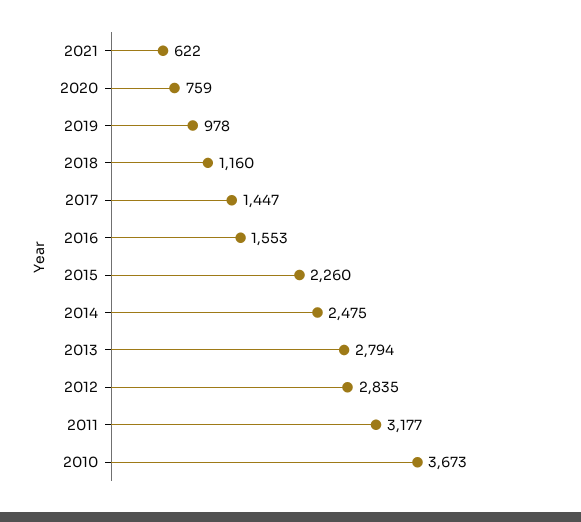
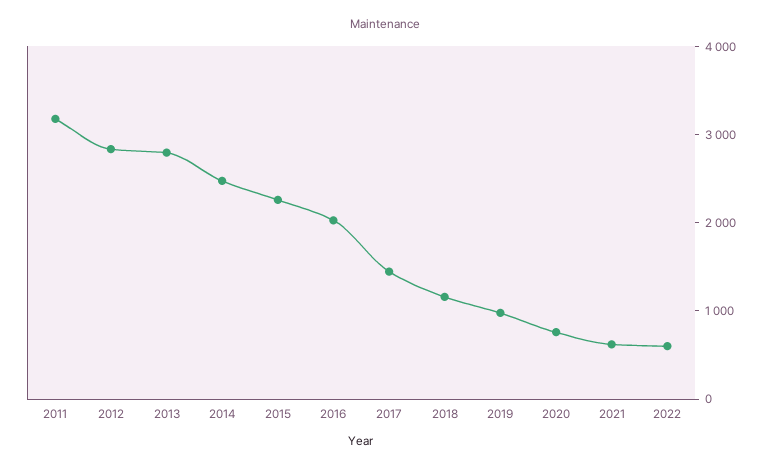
2016: 1553 -> 2000
2010: 3673 -> none
2022: none -> 600

